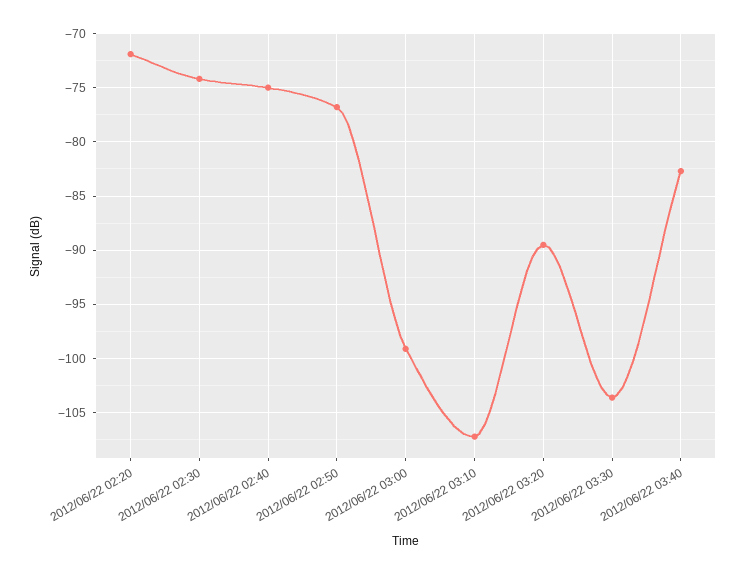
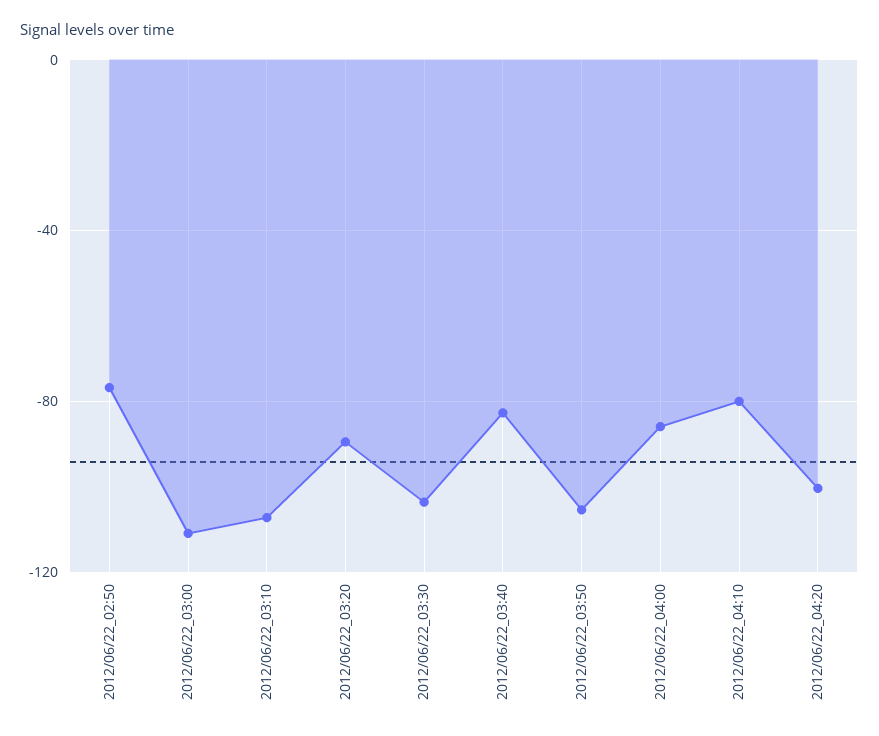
2012/06/22 02:20: -72 -> none
2012/06/22 02:30: -74 -> none
2012/06/22 02:40: -75 -> none
2012/06/22 03:00: -99 -> -110
2012/06/22_03:50: none -> -105
2012/06/22_04:00: none -> -85
2012/06/22_04:10: none -> -80
2012/06/22_04:20: none -> -100

